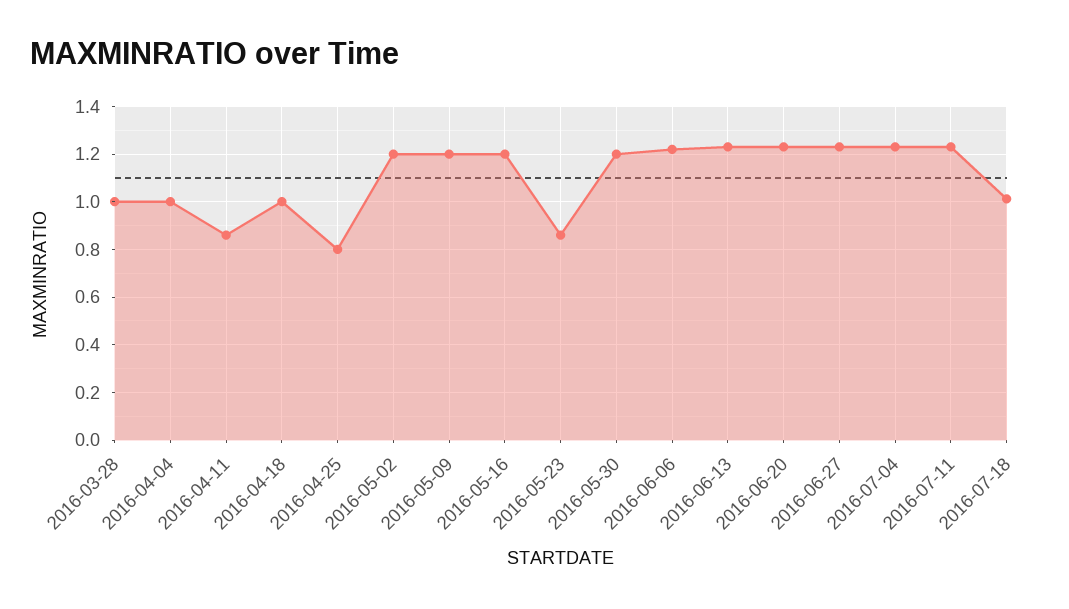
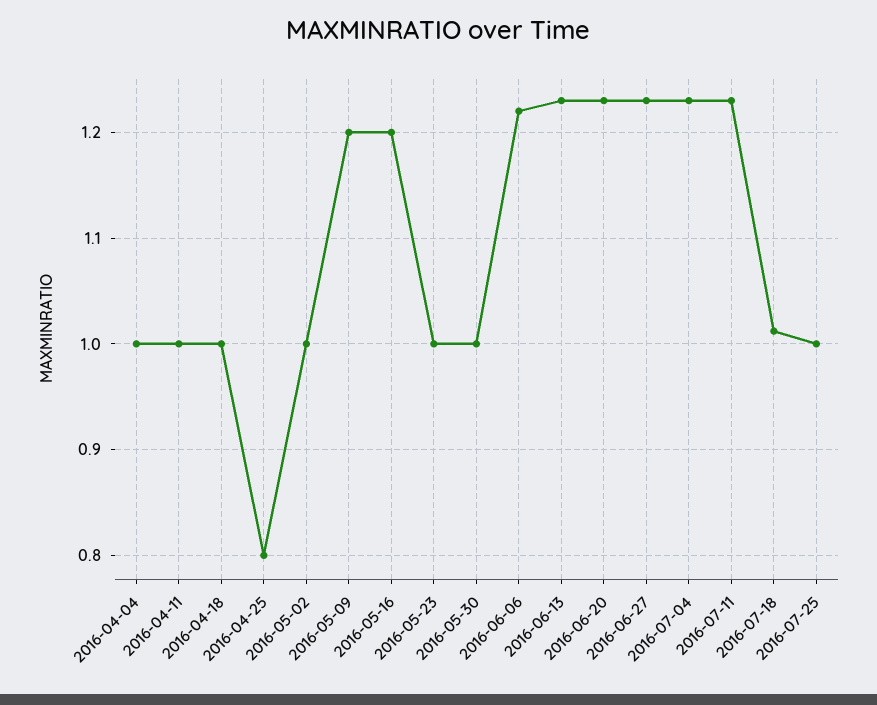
2016-03-28: 1 -> none
2016-04-11: 0.85 -> 1
2016-05-02: 1.2 -> 1
2016-05-23: 0.85 -> 1
2016-05-30: 1.2 -> 1
2016-07-25: none -> 1

